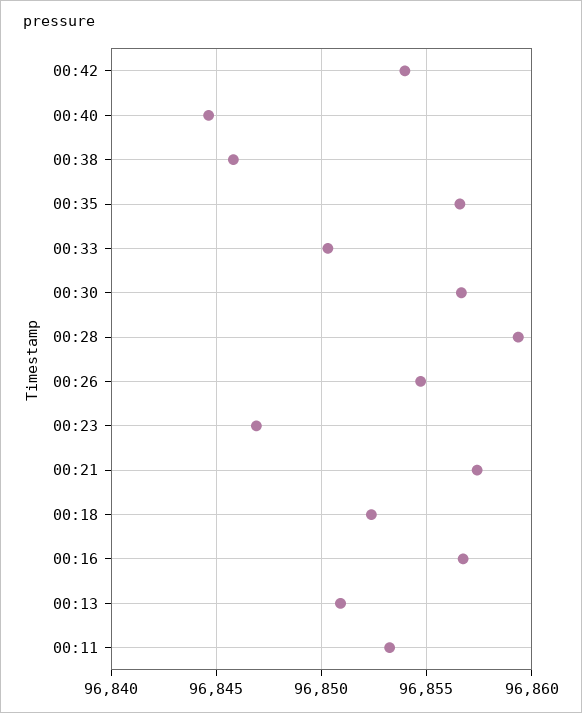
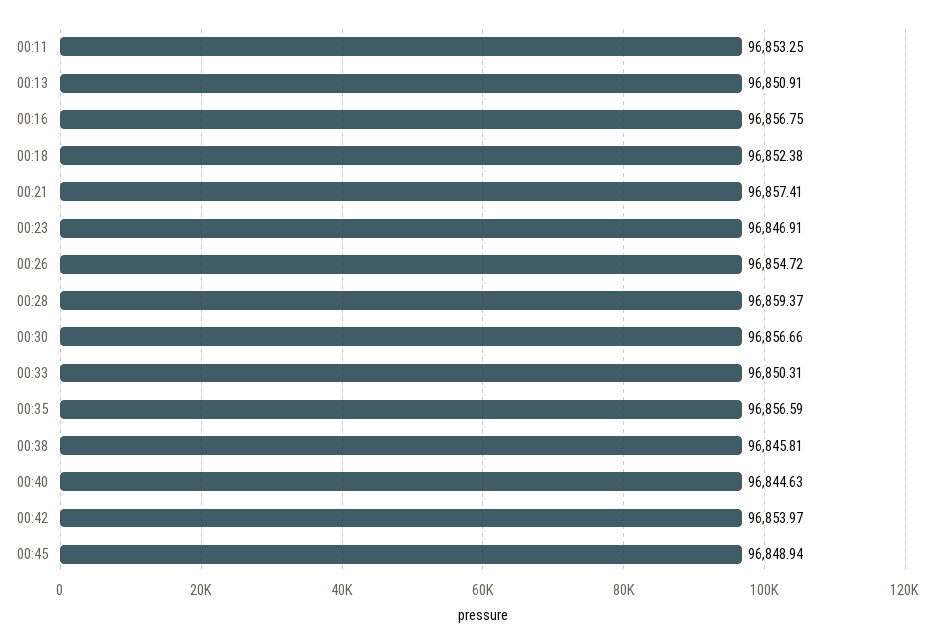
00:45: none -> 96848.94

